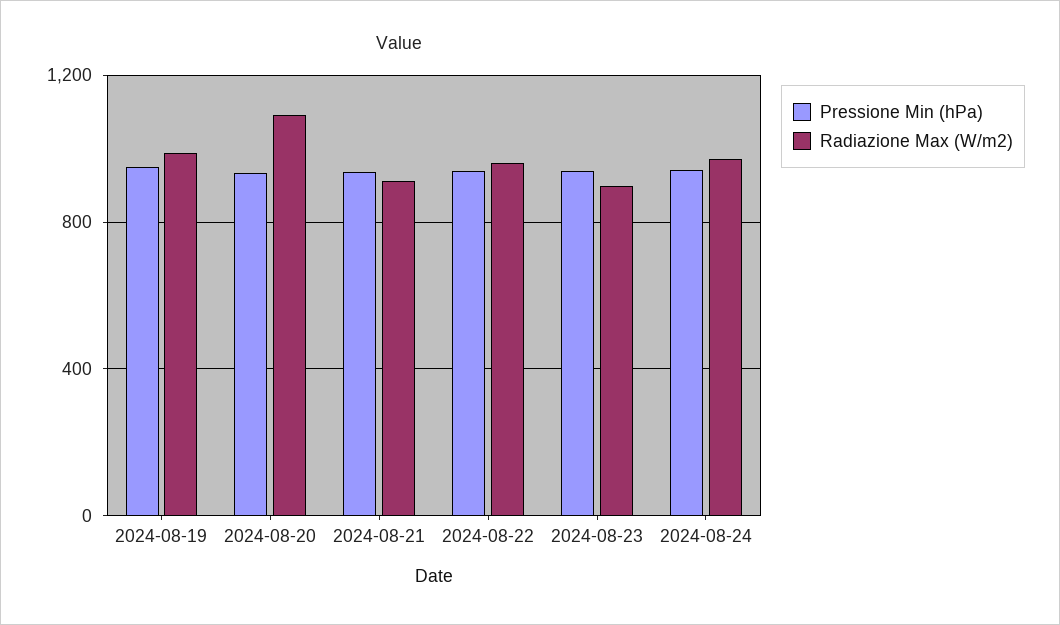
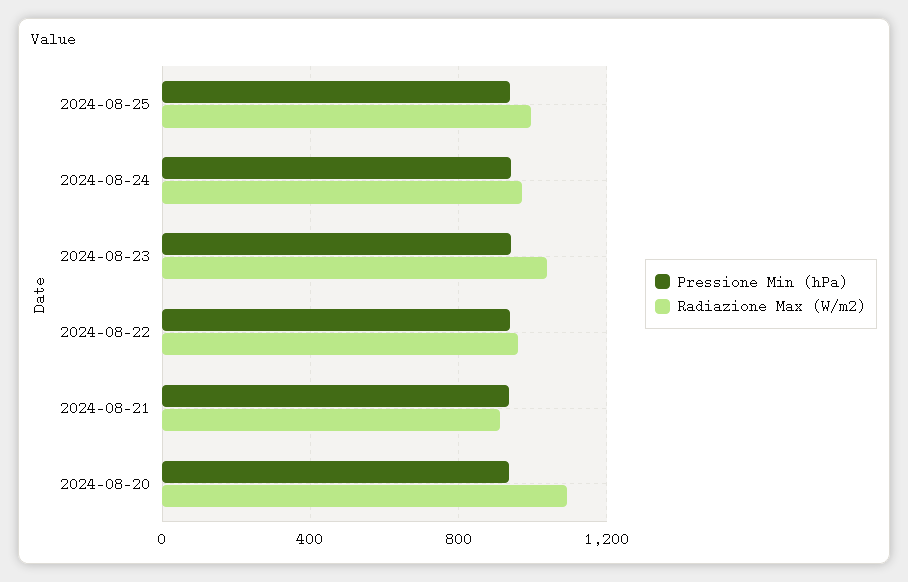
Pressione Min (hPa), 2024-08-19: 950 -> none
Radiazione Max (W/m2), 2024-08-19: 1000 -> none
Radiazione Max (W/m2), 2024-08-23: 900 -> 1050
Pressione Min (hPa), 2024-08-25: none -> 950
Radiazione Max (W/m2), 2024-08-25: none -> 1000

